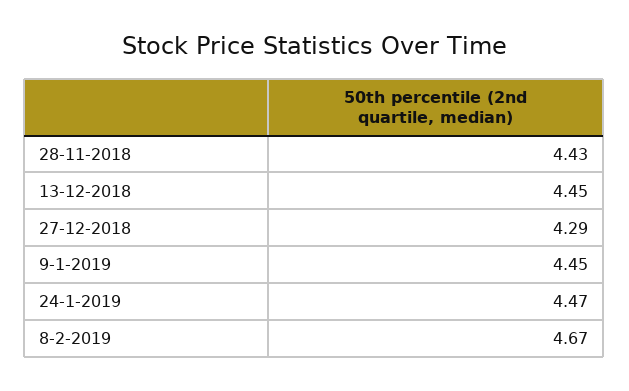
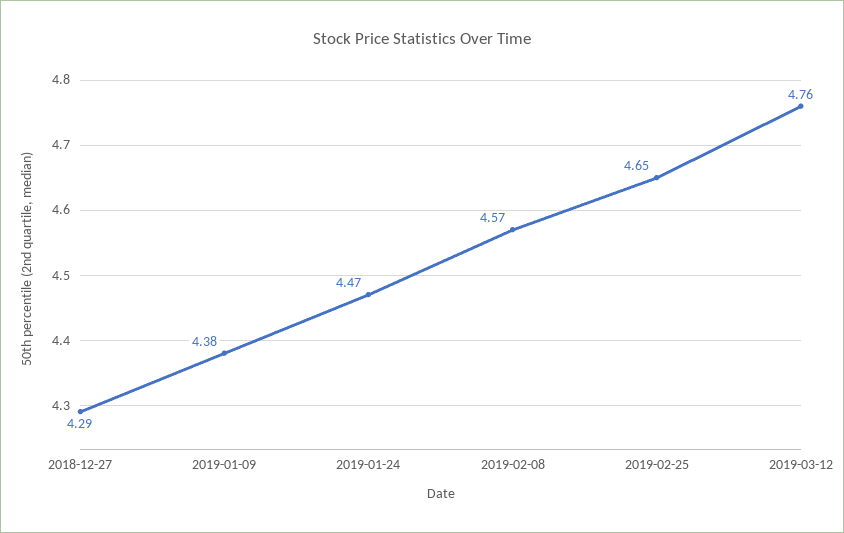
28-11-2018: 4.43 -> none
13-12-2018: 4.45 -> none
9-1-2019: 4.45 -> 4.38
8-2-2019: 4.67 -> 4.57
2019-02-25: none -> 4.65
2019-03-12: none -> 4.76

